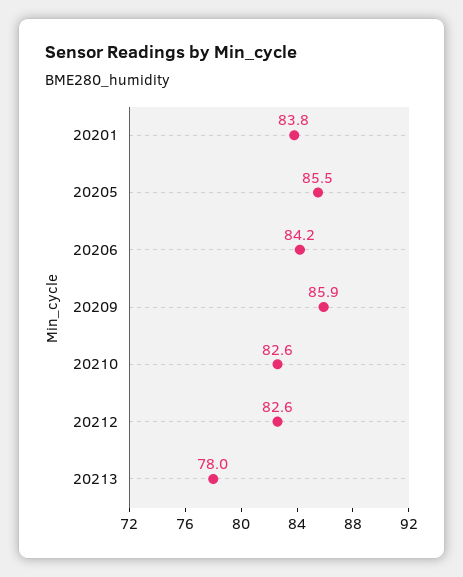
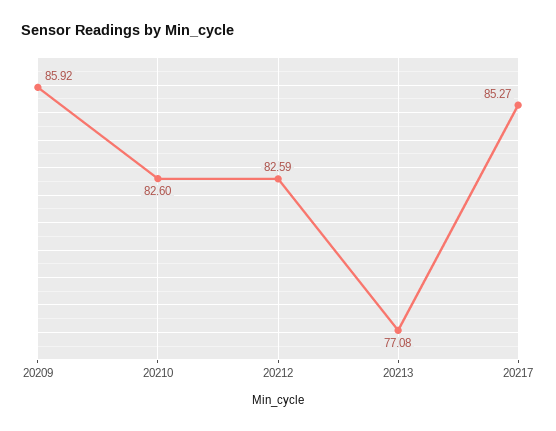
20201: 83.8 -> none
20205: 85.5 -> none
20206: 84.2 -> none
20213: 78 -> 77.08
20217: none -> 85.27

